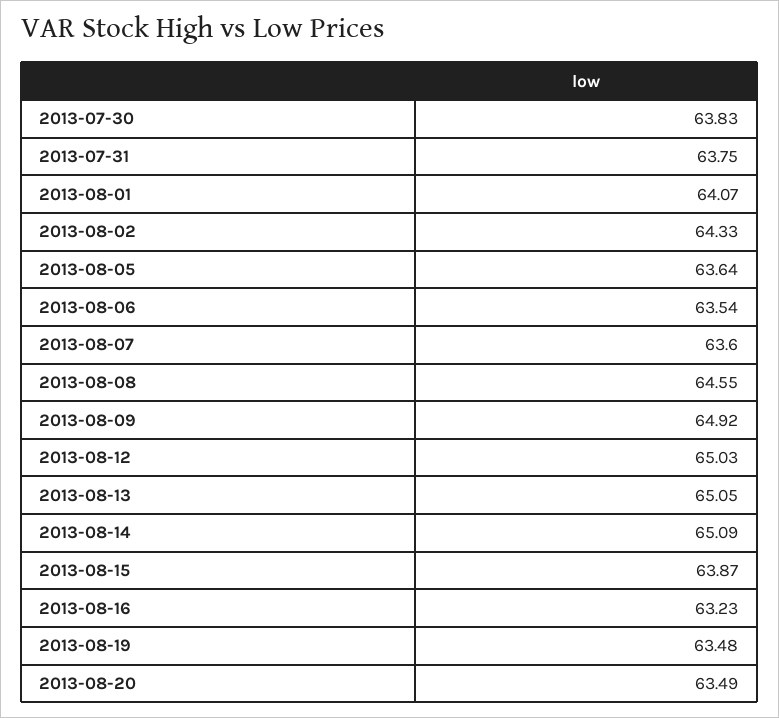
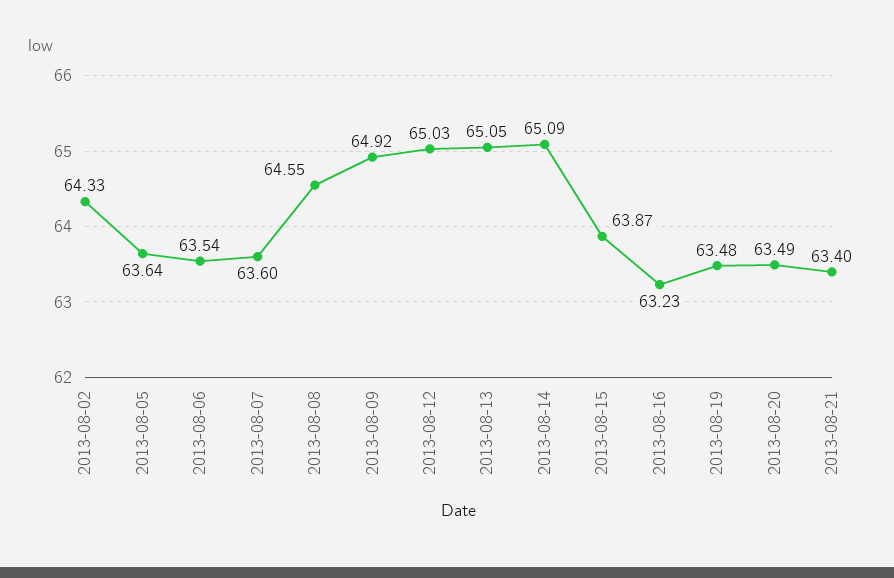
2013-07-30: 63.83 -> none
2013-07-31: 63.75 -> none
2013-08-01: 64.07 -> none
2013-08-21: none -> 63.4

